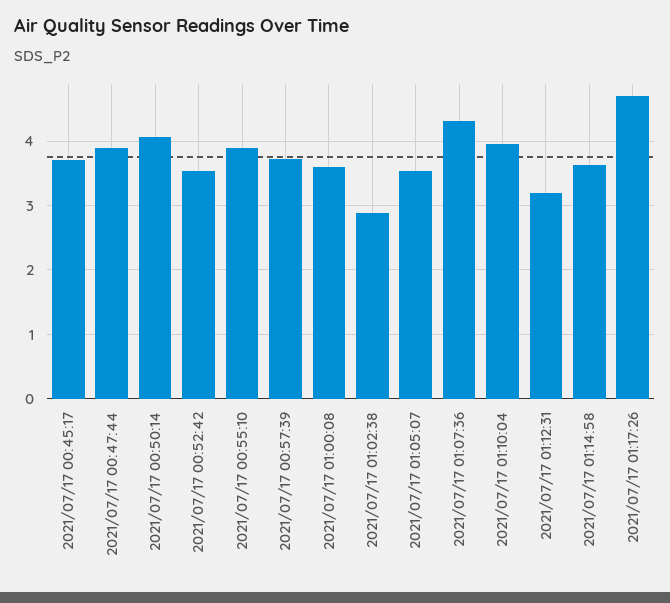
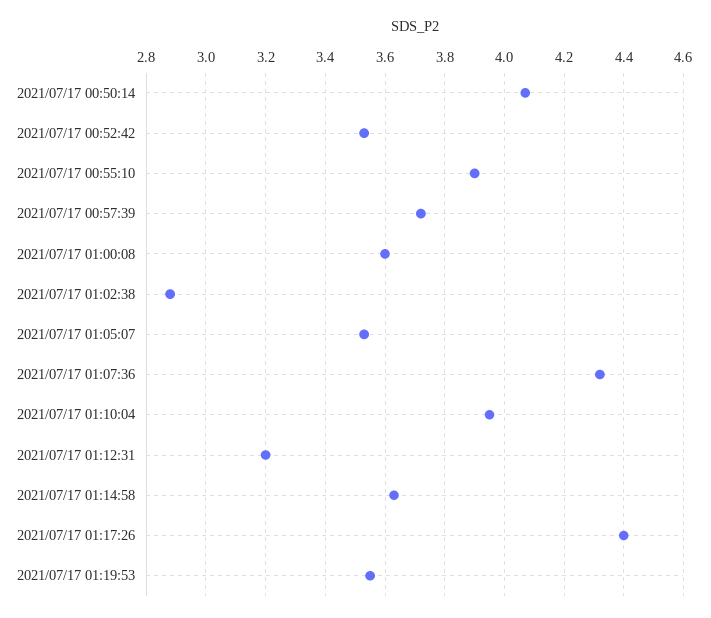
2021/07/17 00:45:17: 3.7 -> none
2021/07/17 00:47:44: 3.9 -> none
2021/07/17 01:17:26: 4.7 -> 4.4
2021/07/17 01:19:53: none -> 3.55

